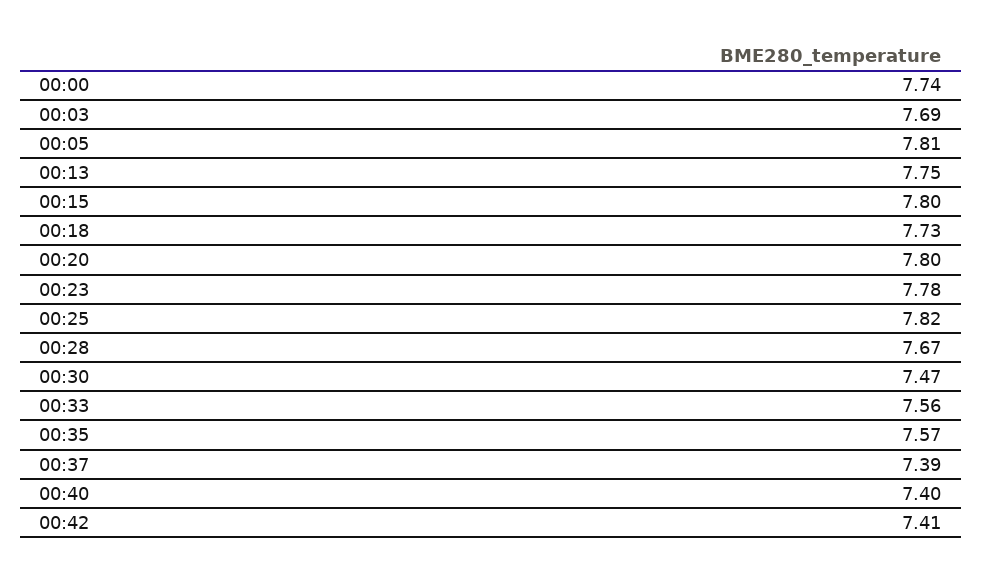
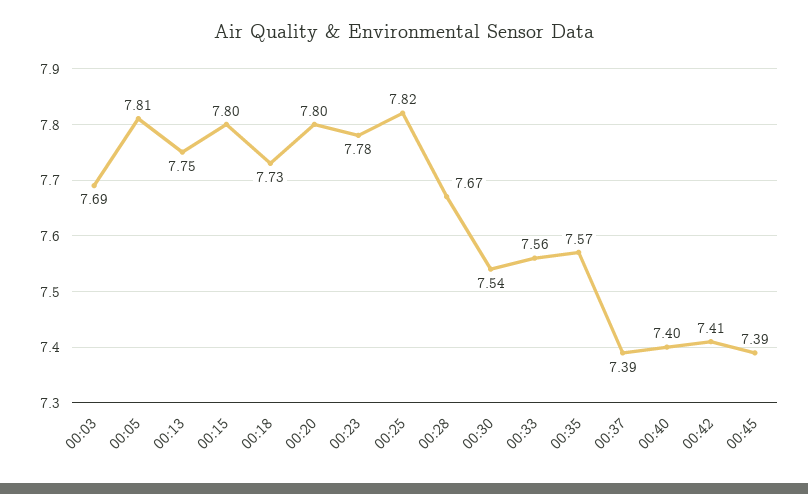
00:00: 7.74 -> none
00:30: 7.47 -> 7.54
00:45: none -> 7.39

